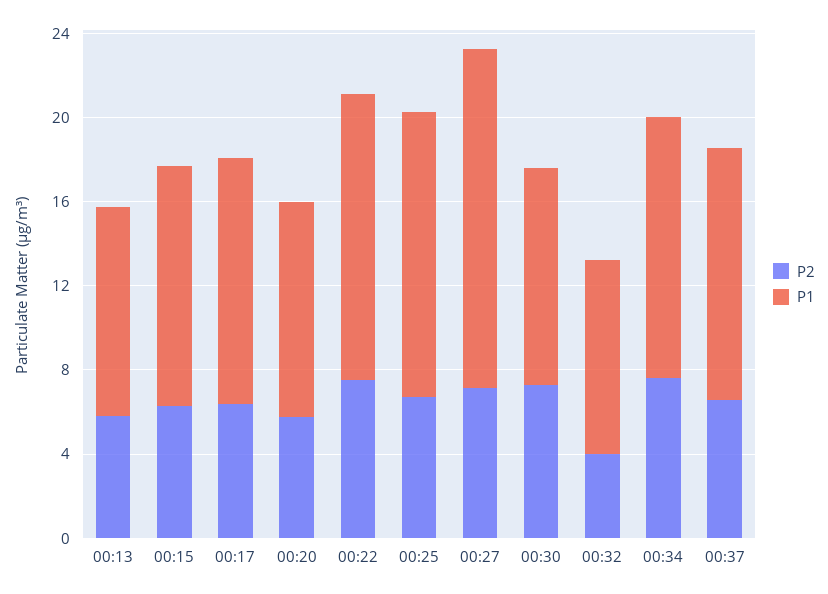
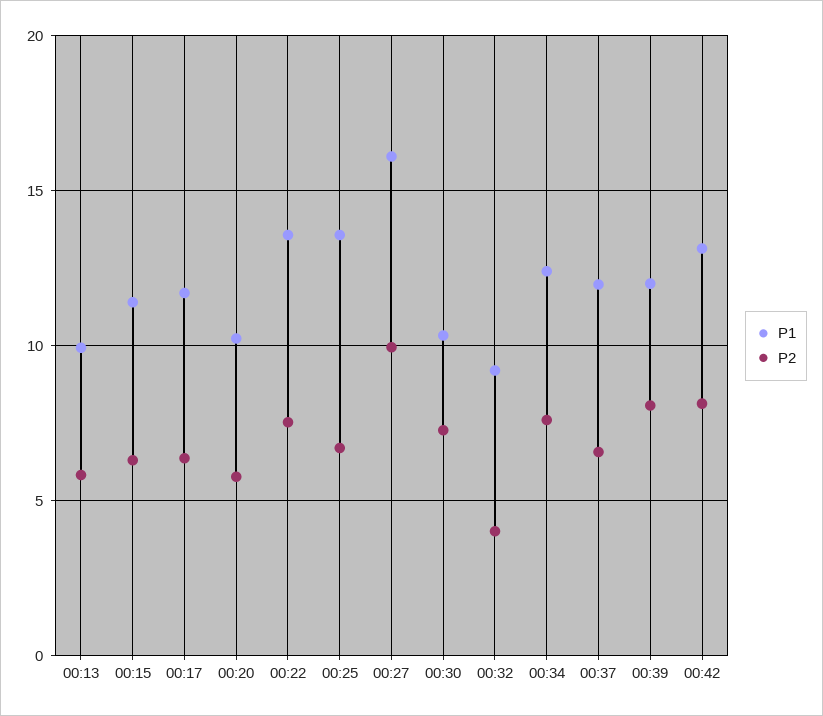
P2, 00:27: 7 -> 10
P1, 00:39: none -> 12
P2, 00:39: none -> 8
P1, 00:42: none -> 13
P2, 00:42: none -> 8

